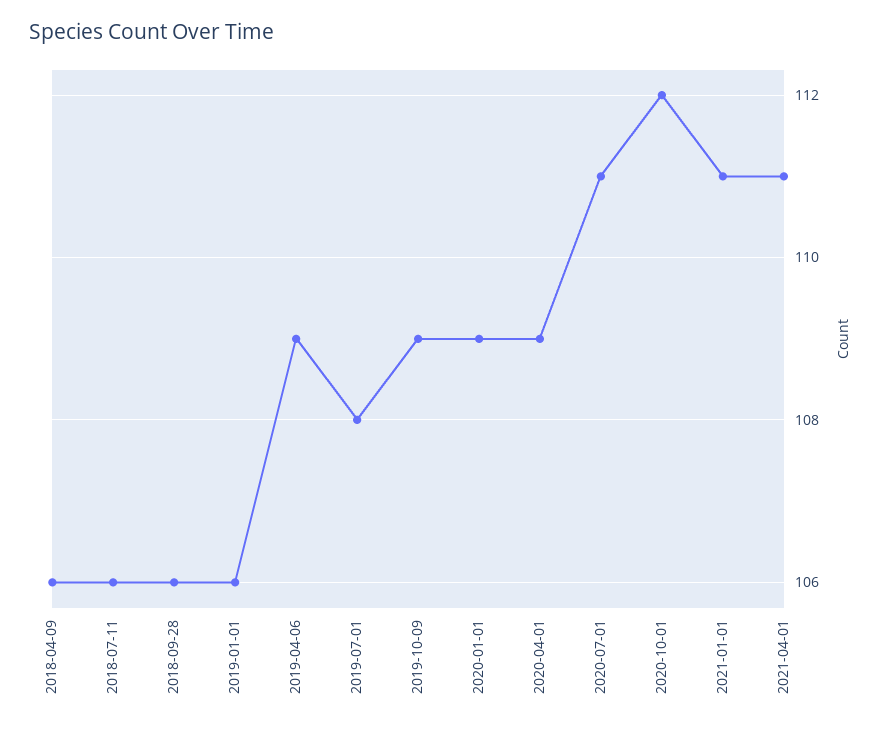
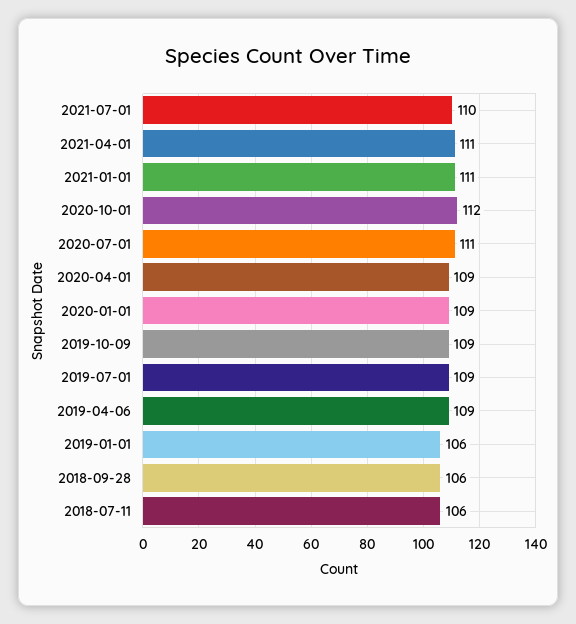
2018-04-09: 106 -> none
2019-07-01: 108 -> 109
2021-07-01: none -> 110

